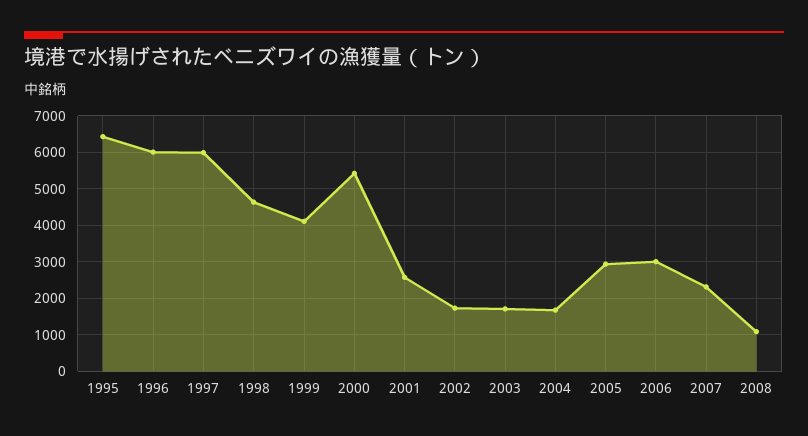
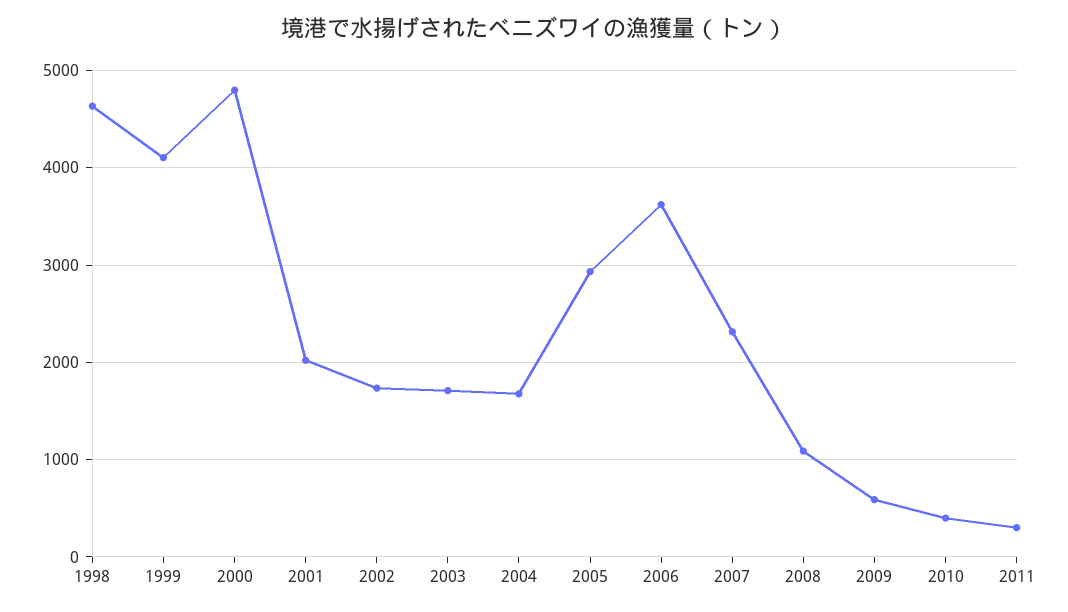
1995: 6400 -> none
1996: 6000 -> none
1997: 6000 -> none
2000: 5400 -> 4800
2001: 2600 -> 2000
2006: 3000 -> 3600
2009: none -> 600
2010: none -> 400
2011: none -> 300

